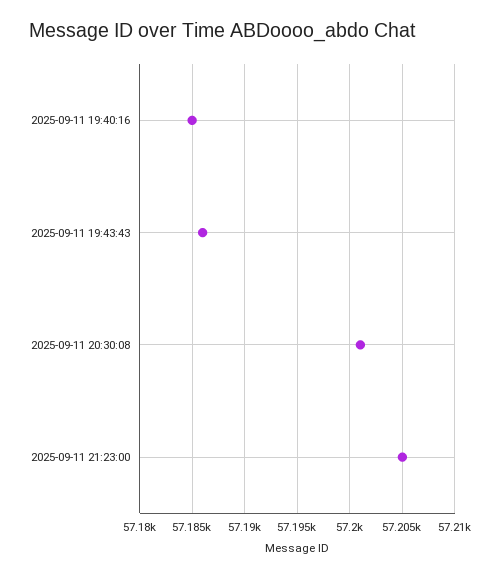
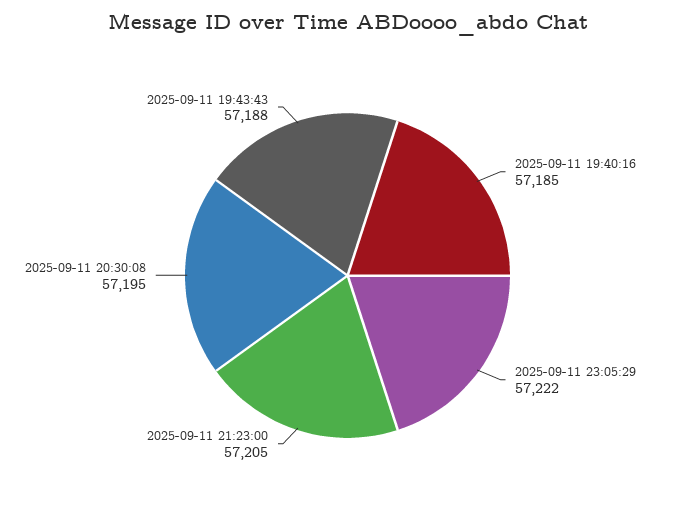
2025-09-11 19:43:43: 57186 -> 57188
2025-09-11 20:30:08: 57201 -> 57195
2025-09-11 23:05:29: none -> 57222

